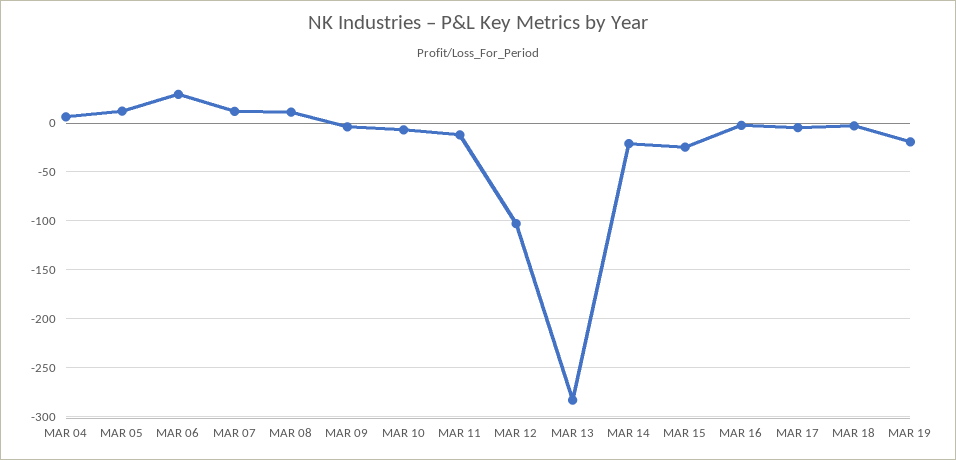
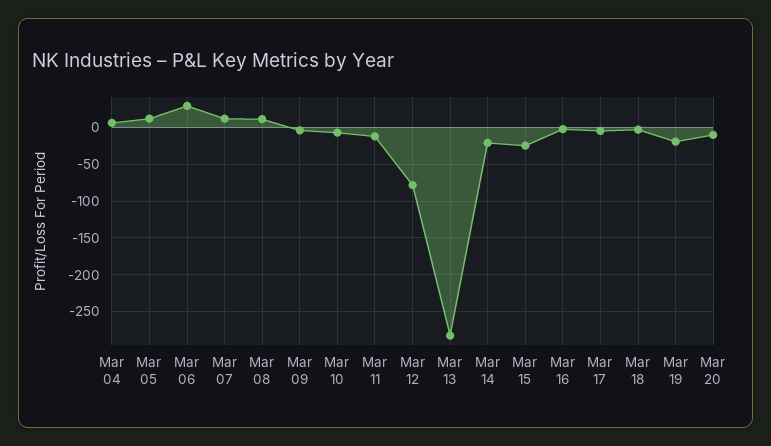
MAR 12: -100 -> -80
Mar 20: none -> -10

